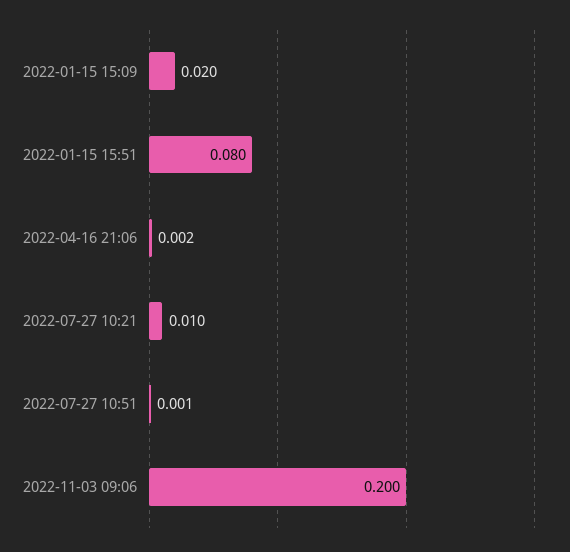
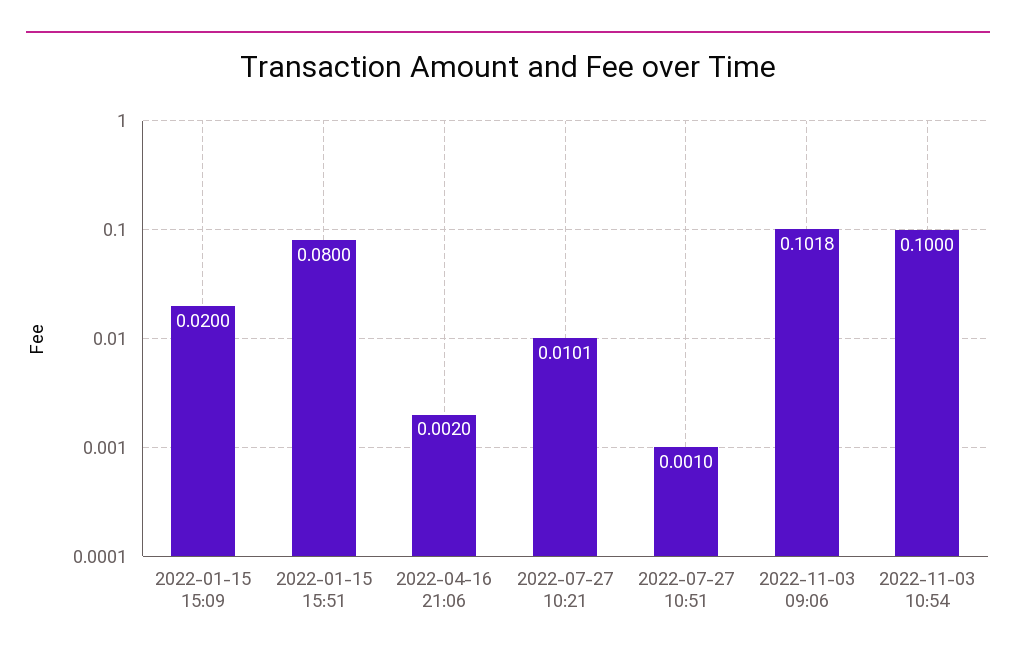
2022-11-03 09:06: 0.2 -> 0.1018
2022-11-03 10:54: none -> 0.1

